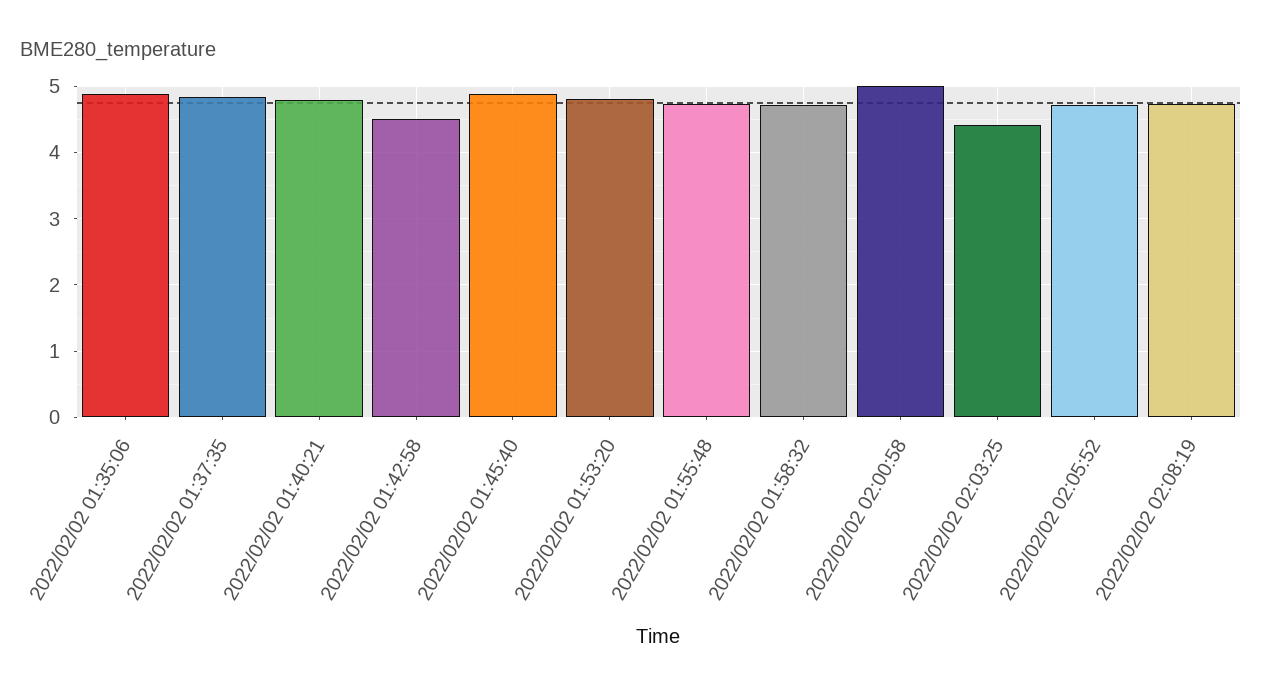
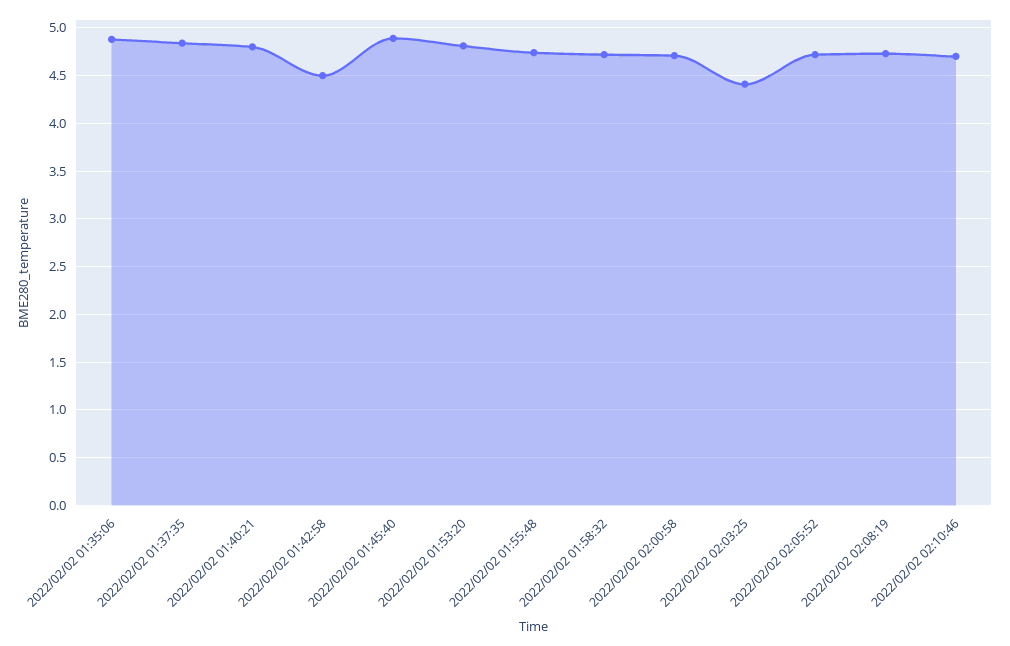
2022/02/02 02:00:58: 5 -> 4.7
2022/02/02 02:10:46: none -> 4.7

